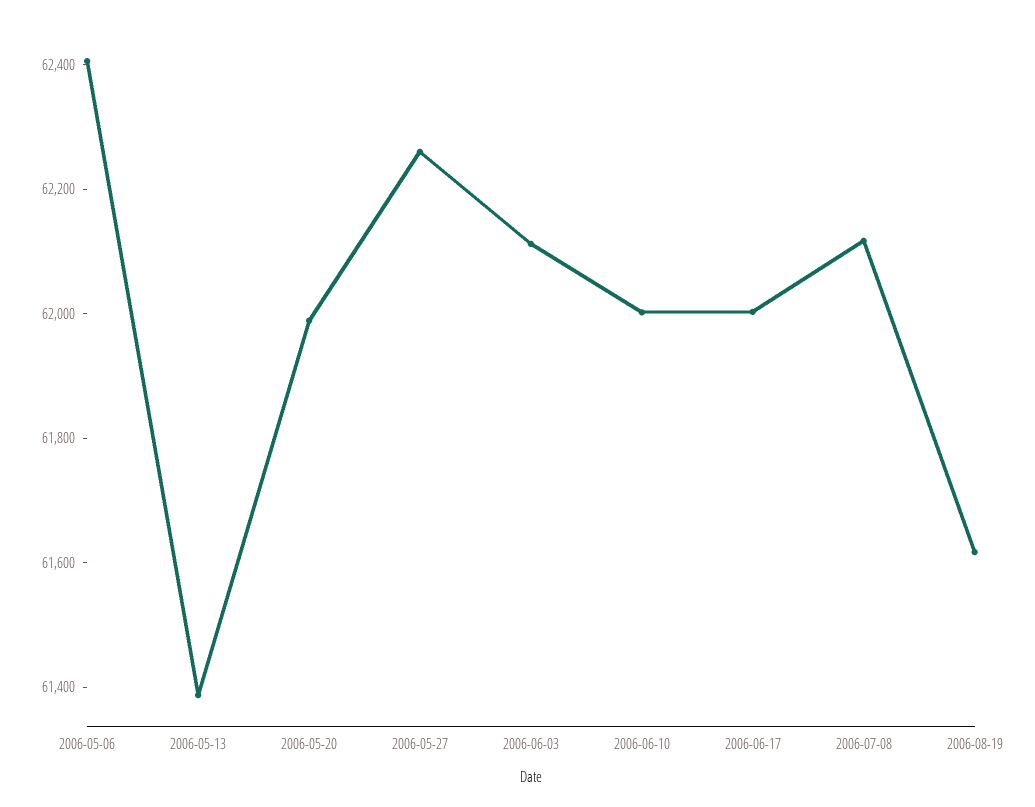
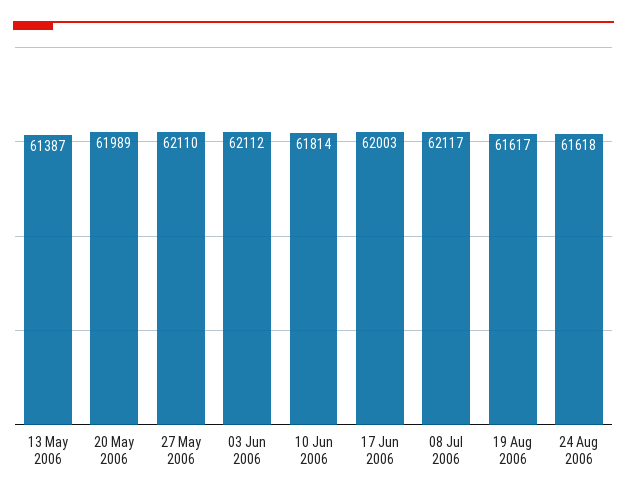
2006-05-06: 62400 -> none
2006-05-27: 62250 -> 62110
2006-06-10: 62000 -> 61814
24 Aug 2006: none -> 61618

